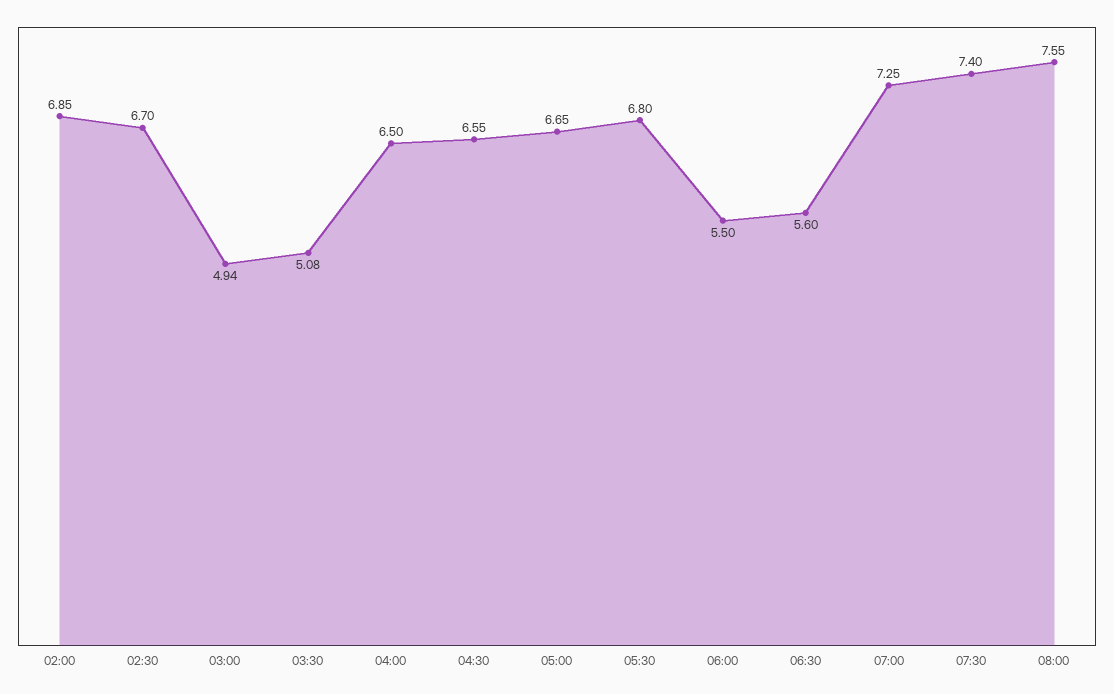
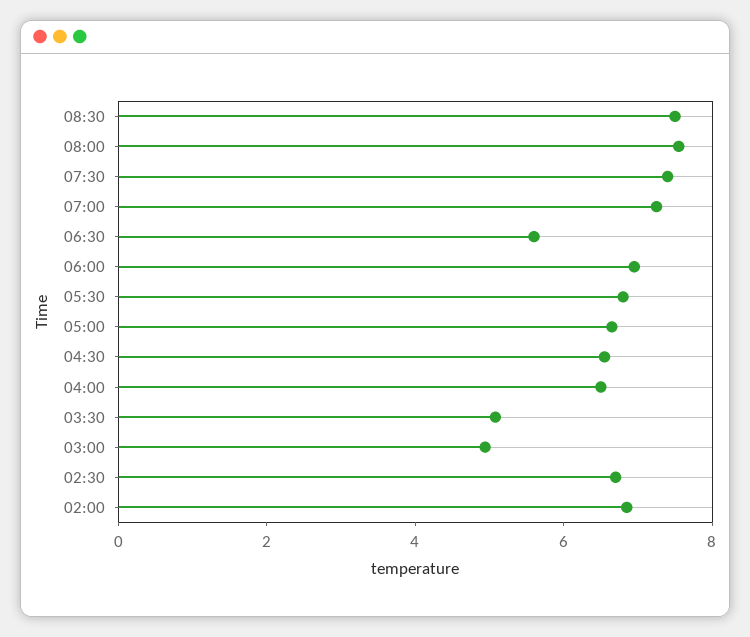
06:00: 5.5 -> 7
08:30: none -> 7.5

